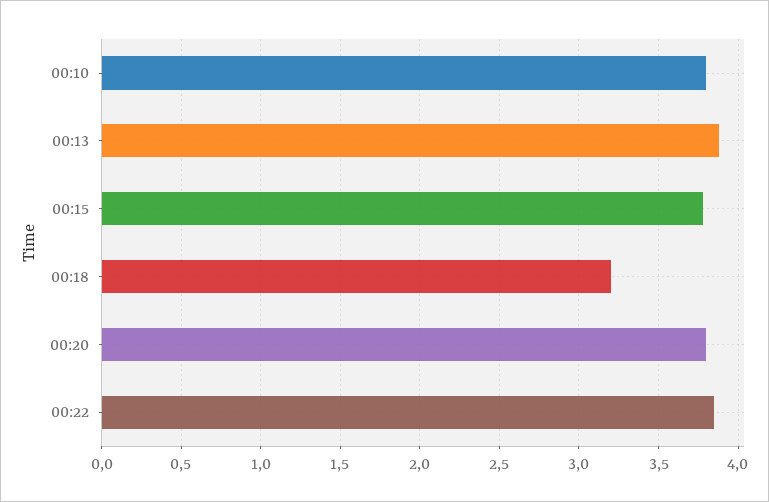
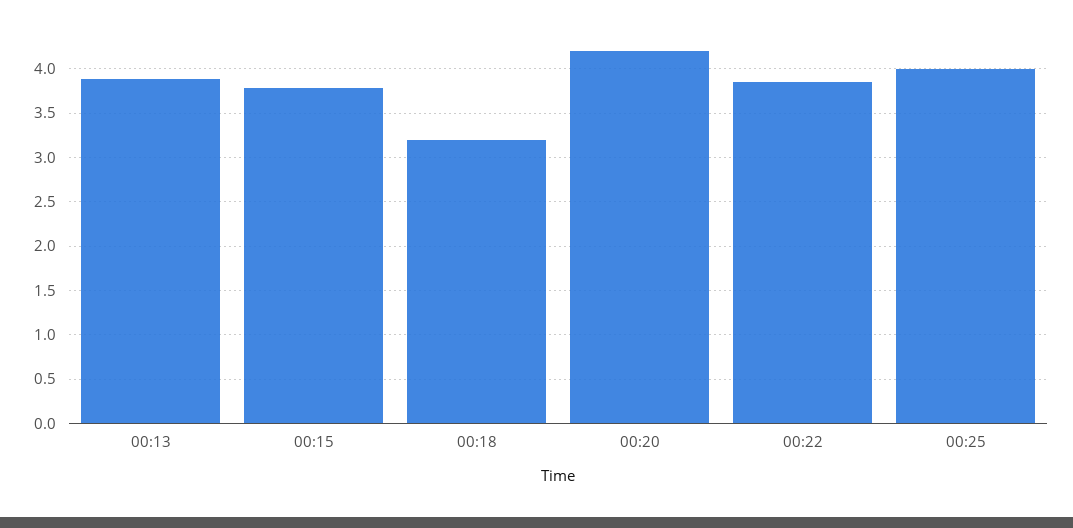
00:10: 3.8 -> none
00:20: 3.8 -> 4.2
00:25: none -> 4

